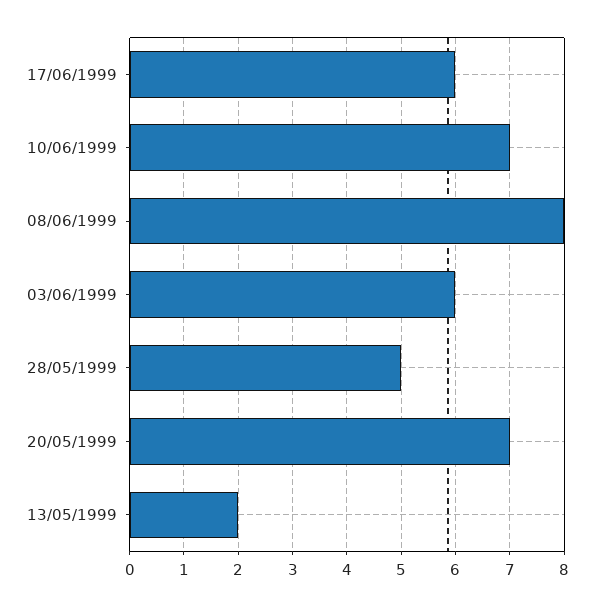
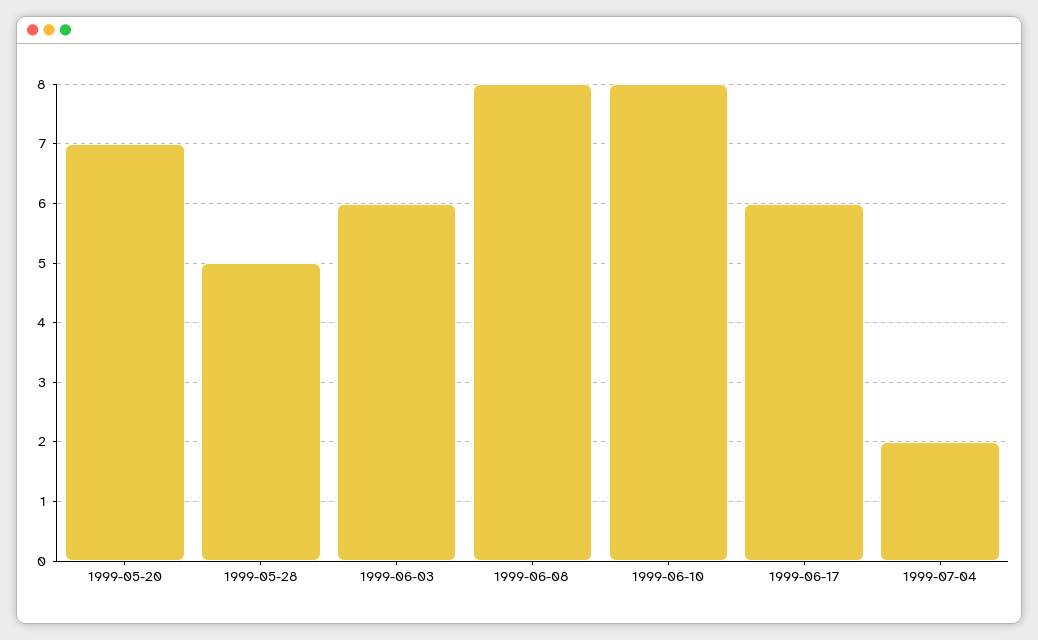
10/06/1999: 7 -> 8
13/05/1999: 2 -> none
1999-07-04: none -> 2

